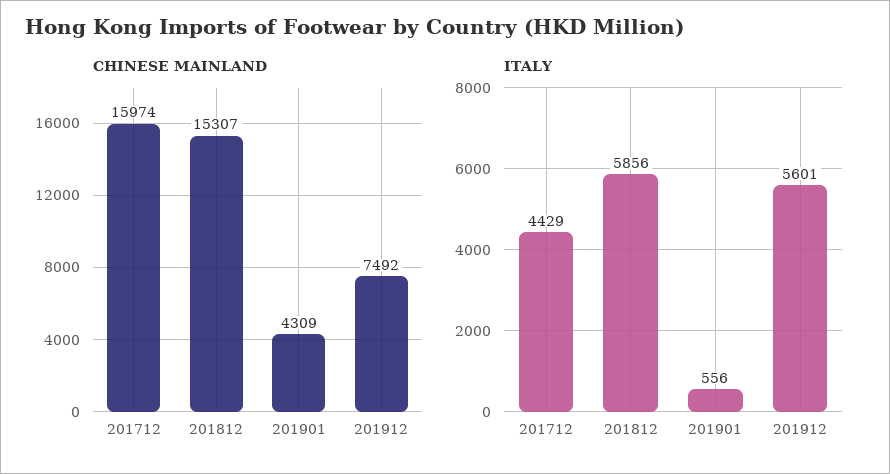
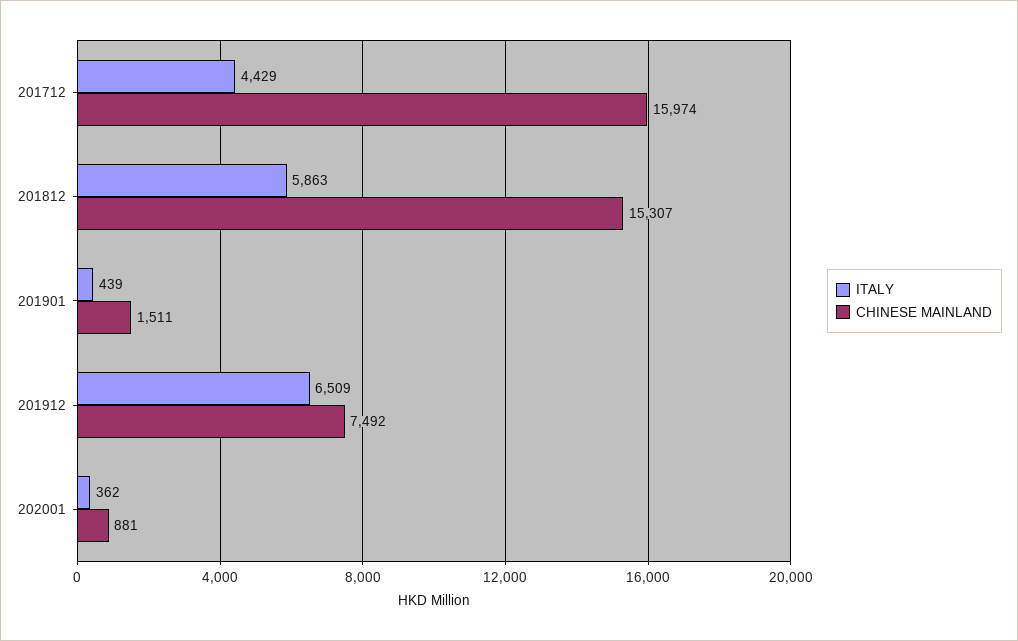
CHINESE MAINLAND, 201901: 4309 -> 1511
ITALY, 201812: 5856 -> 5863
ITALY, 201901: 556 -> 439
ITALY, 201912: 5601 -> 6509
ITALY, 202001: none -> 362
CHINESE MAINLAND, 202001: none -> 881

